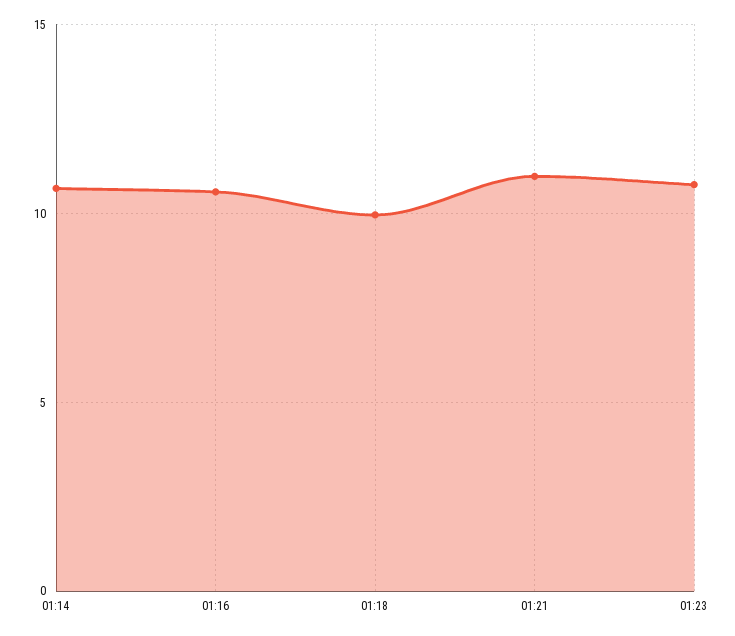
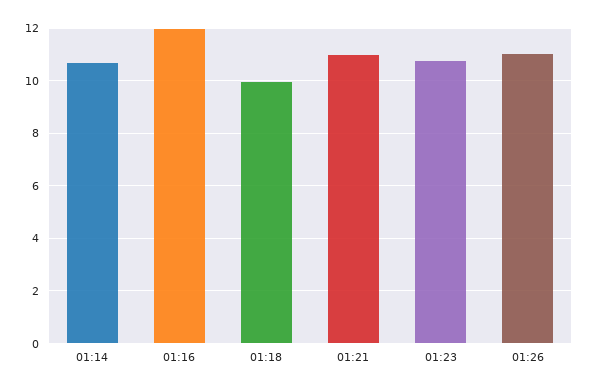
01:16: 10.5 -> 12
01:26: none -> 11

